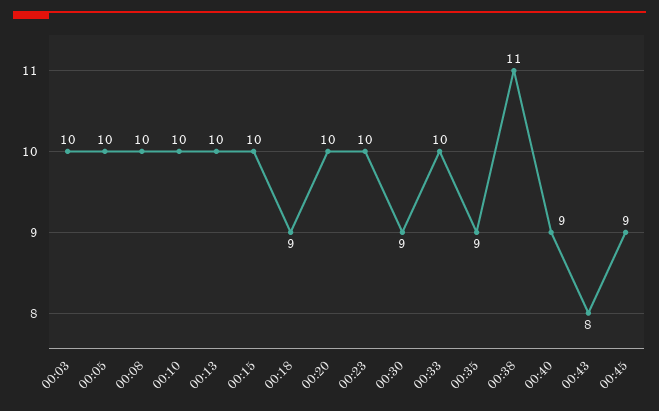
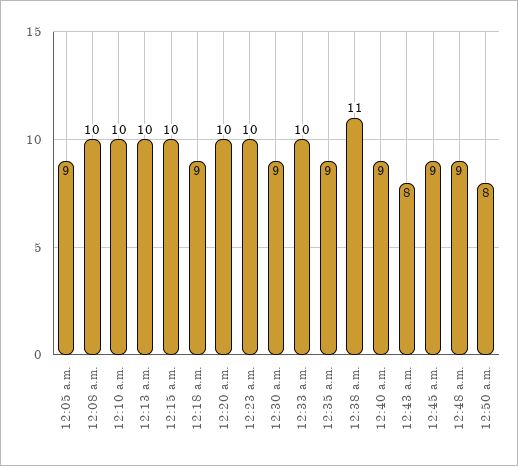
00:03: 10 -> none
00:05: 10 -> 9
12:48 a.m.: none -> 9
12:50 a.m.: none -> 8

